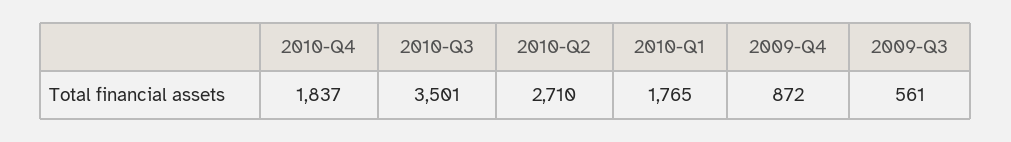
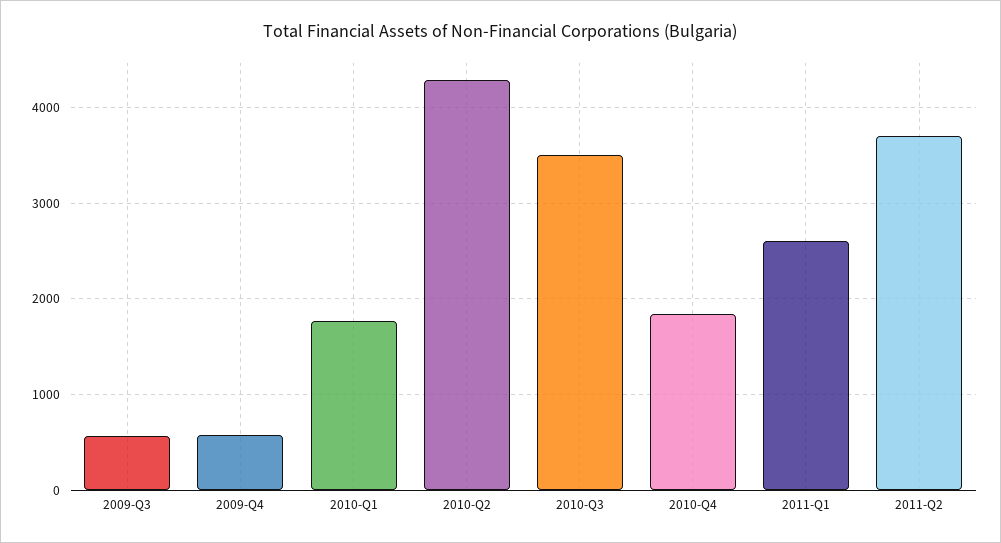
2010-Q2: 2710 -> 4300
2009-Q4: 872 -> 600
2011-Q1: none -> 2600
2011-Q2: none -> 3700

